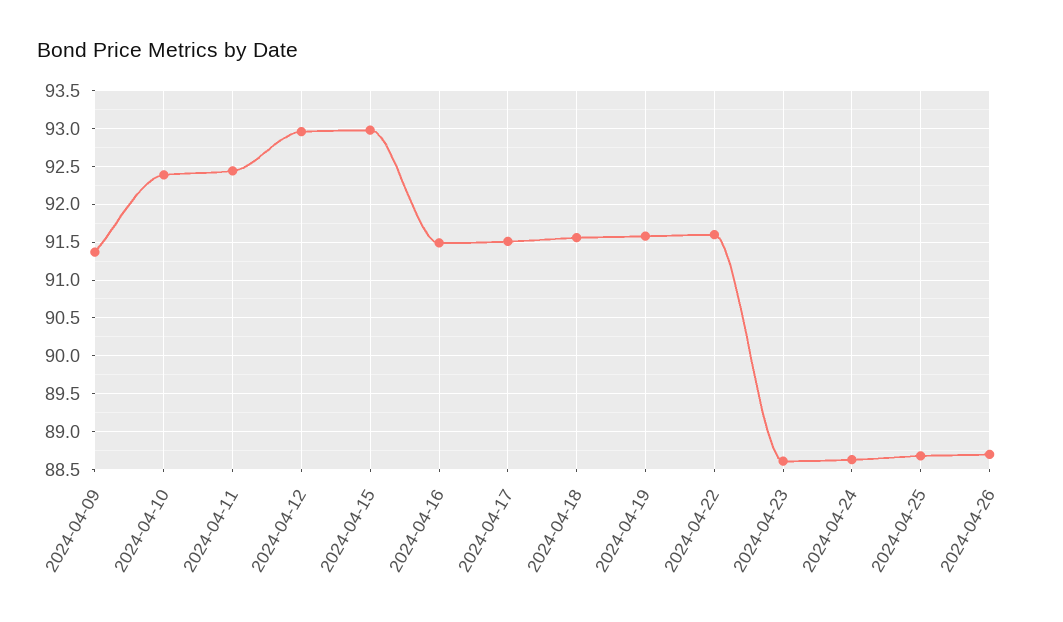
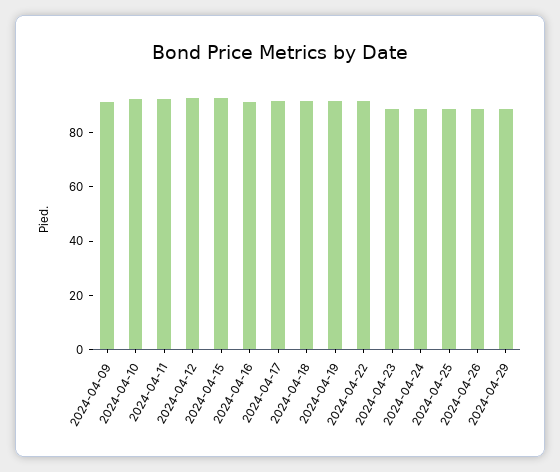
2024-04-29: none -> 90

